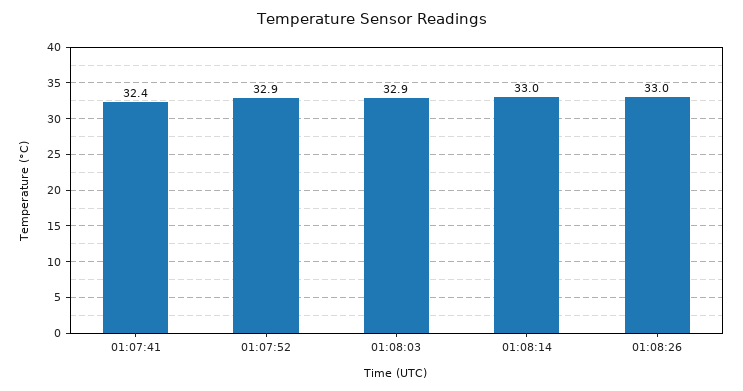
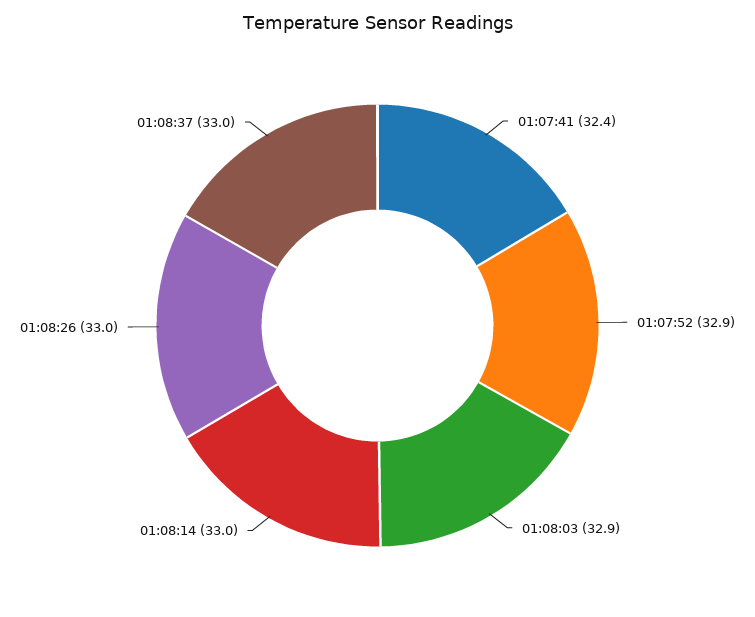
01:08:37: none -> 33

